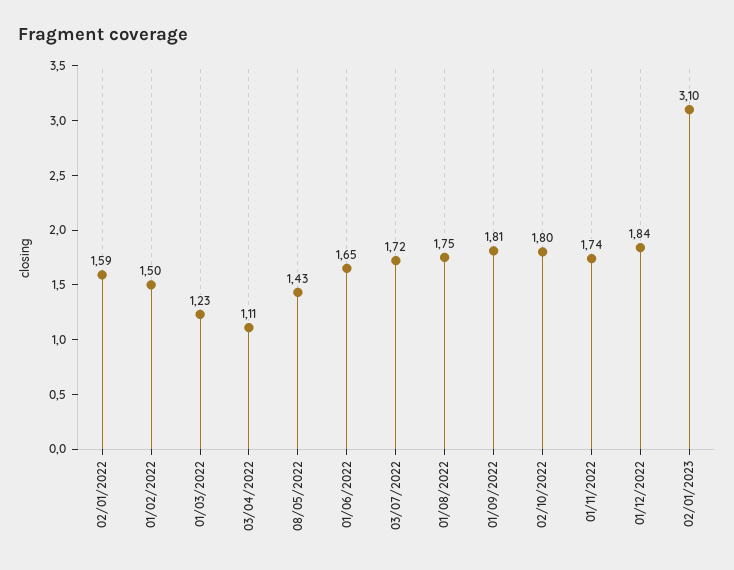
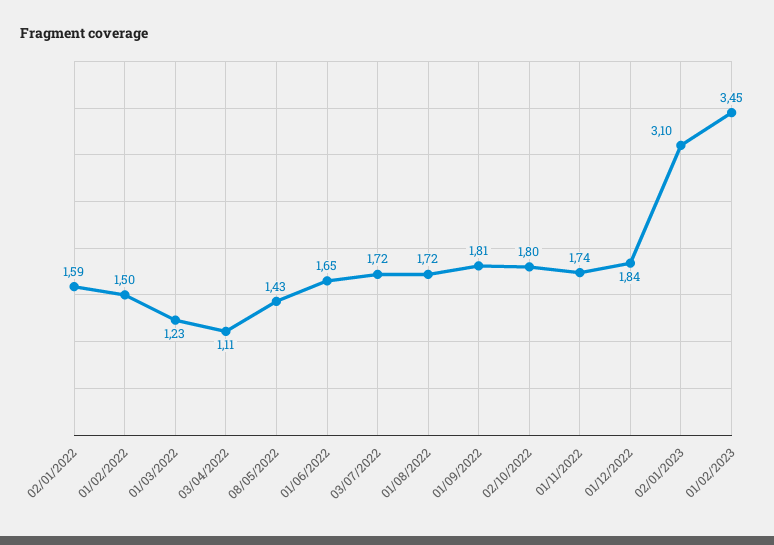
01/08/2022: 1.75 -> 1.72
01/02/2023: none -> 3.45

